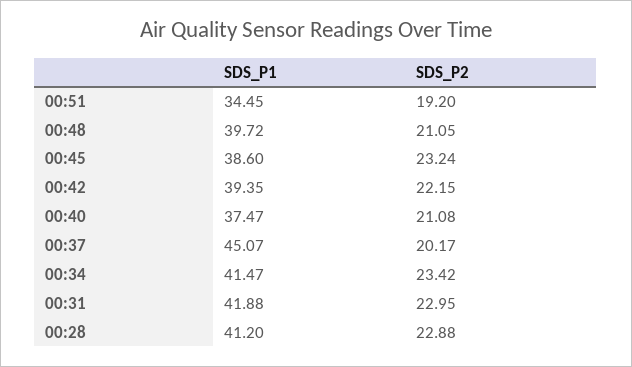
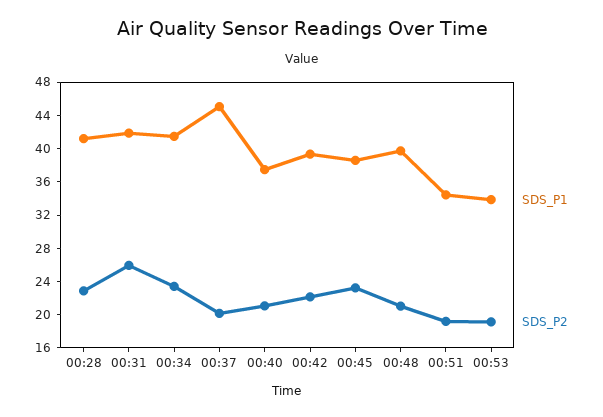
SDS_P2, 00:31: 22.95 -> 26
SDS_P1, 00:53: none -> 34
SDS_P2, 00:53: none -> 19

